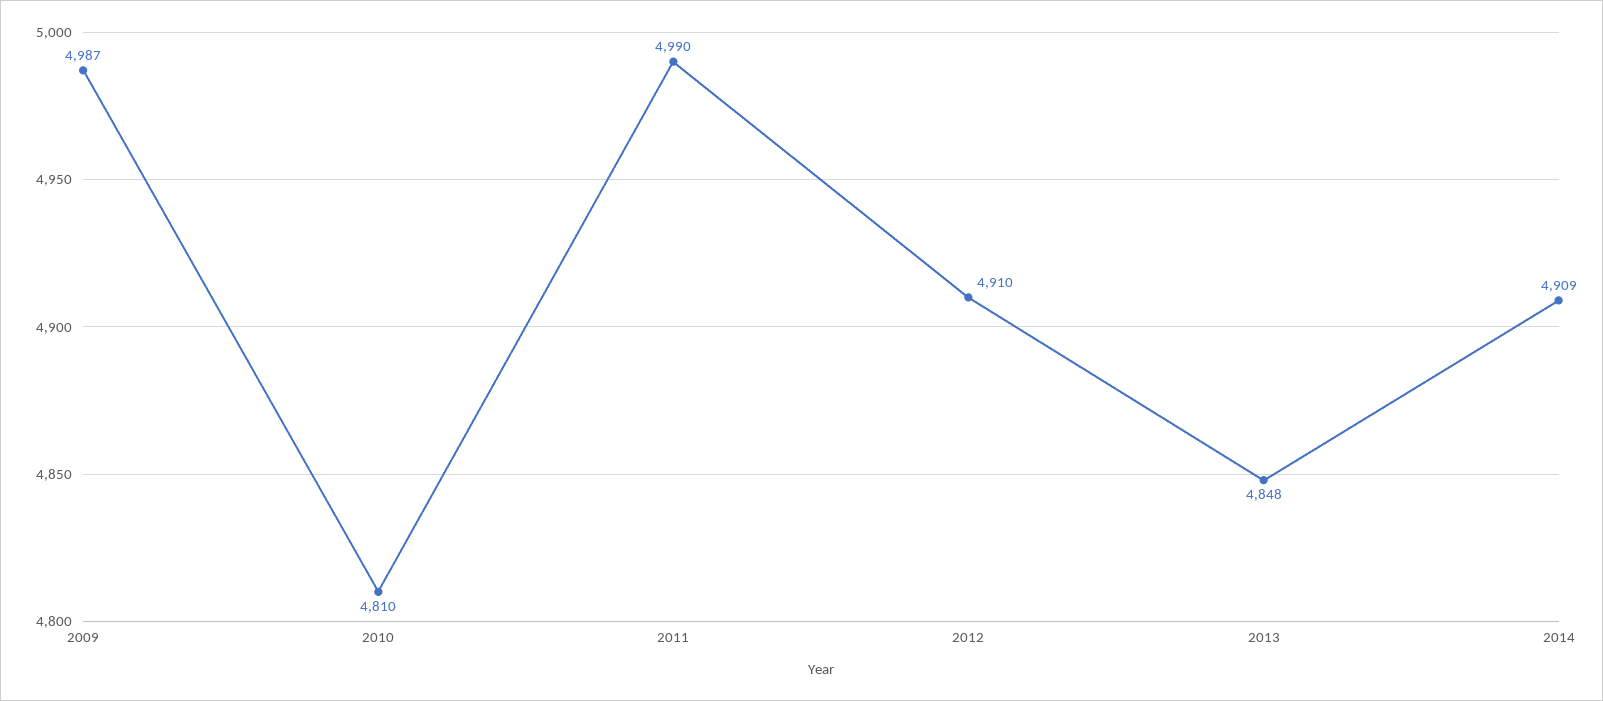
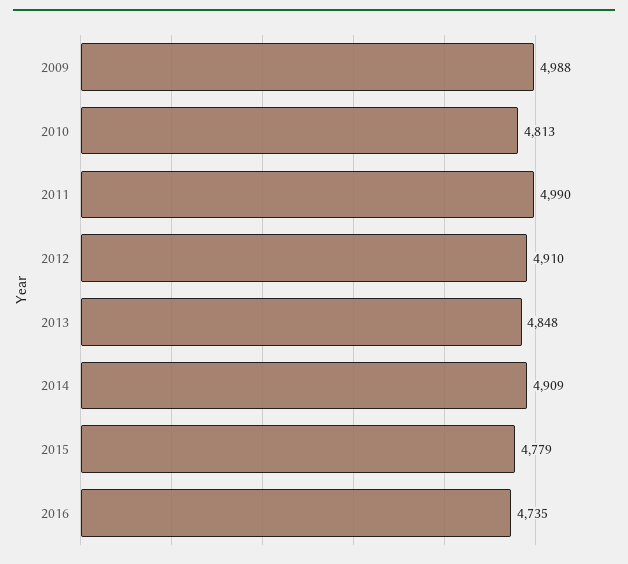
2009: 4987 -> 4988
2010: 4810 -> 4813
2015: none -> 4779
2016: none -> 4735

